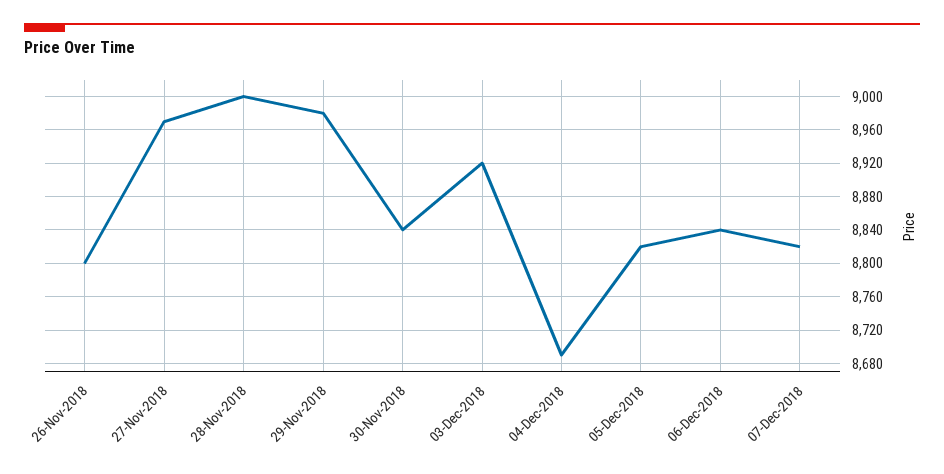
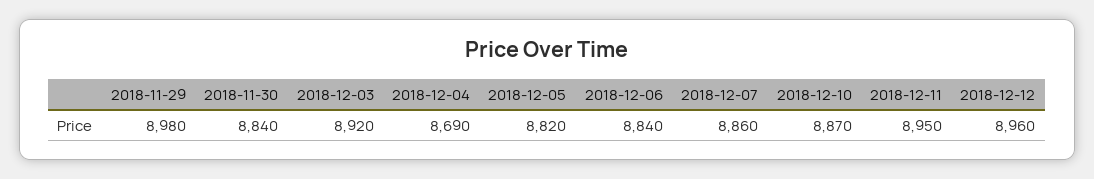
26-Nov-2018: 8800 -> none
27-Nov-2018: 8970 -> none
28-Nov-2018: 9000 -> none
07-Dec-2018: 8820 -> 8860
2018-12-10: none -> 8870
2018-12-11: none -> 8950
2018-12-12: none -> 8960

